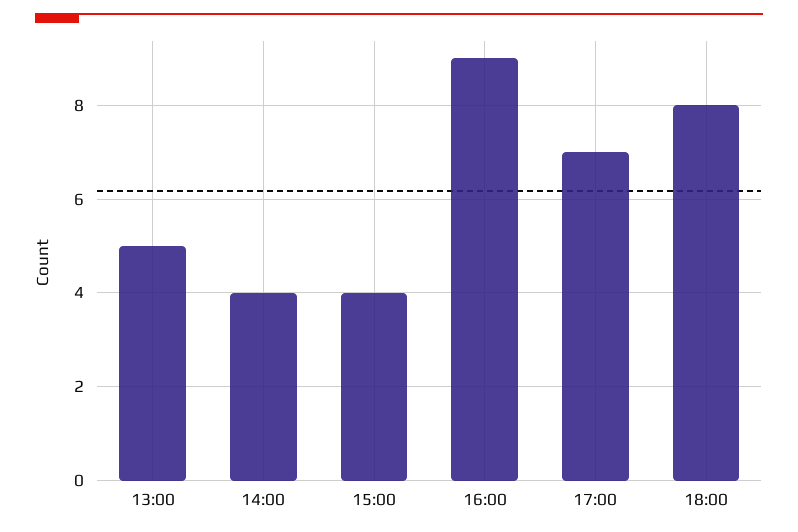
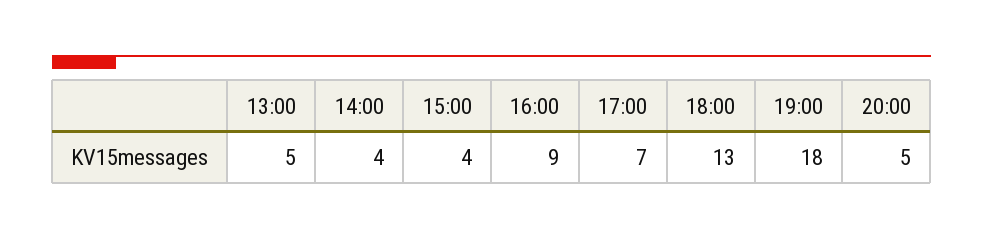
18:00: 8 -> 13
19:00: none -> 18
20:00: none -> 5

